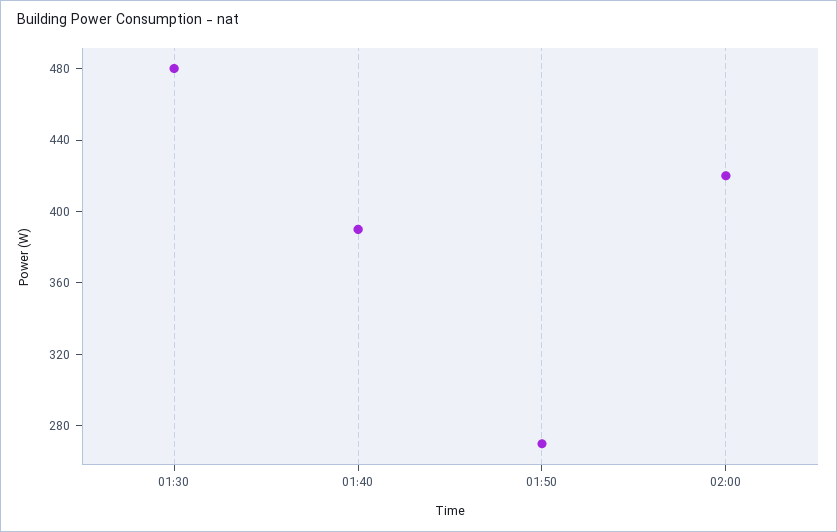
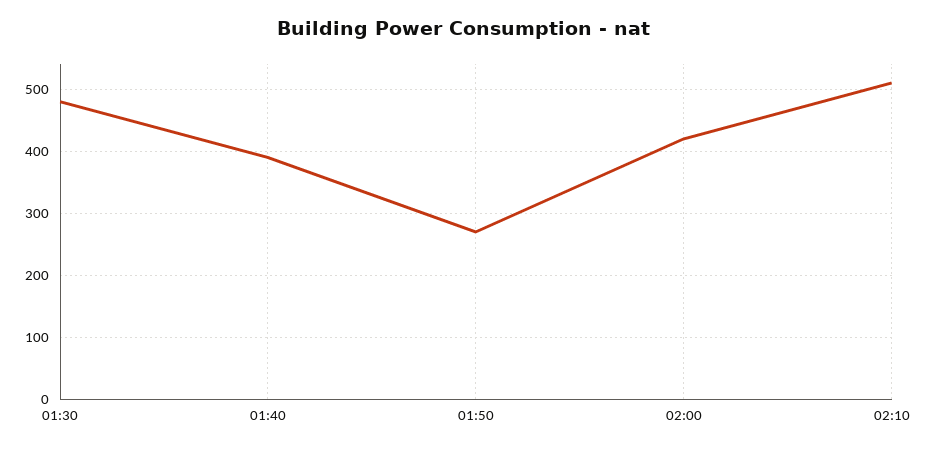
02:10: none -> 510

